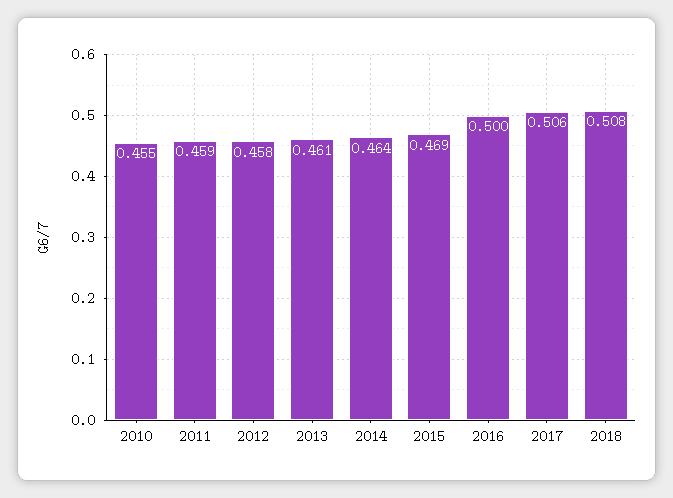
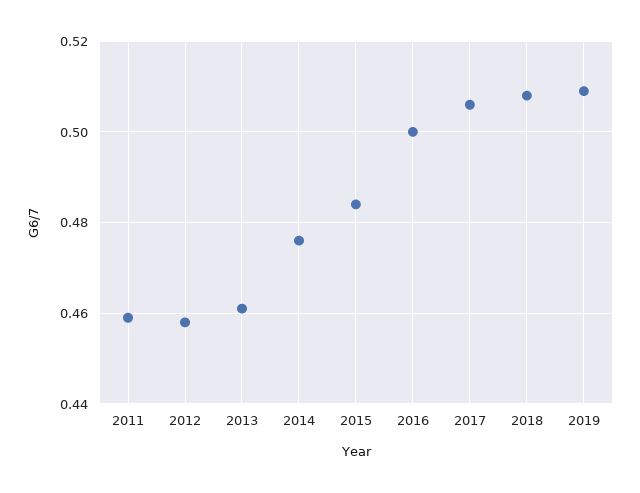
2010: 0.455 -> none
2014: 0.464 -> 0.475
2015: 0.469 -> 0.485
2019: none -> 0.51

